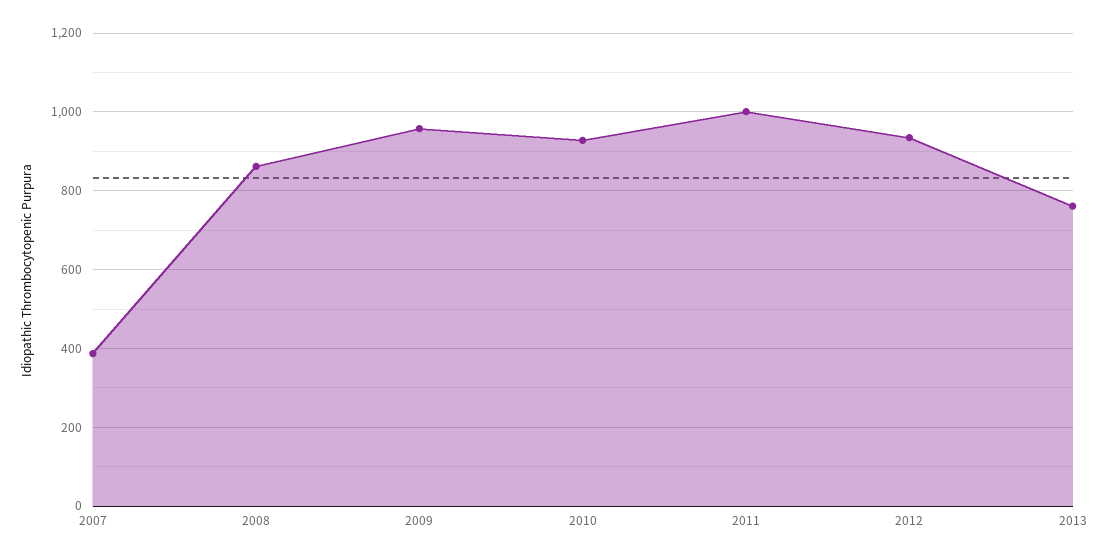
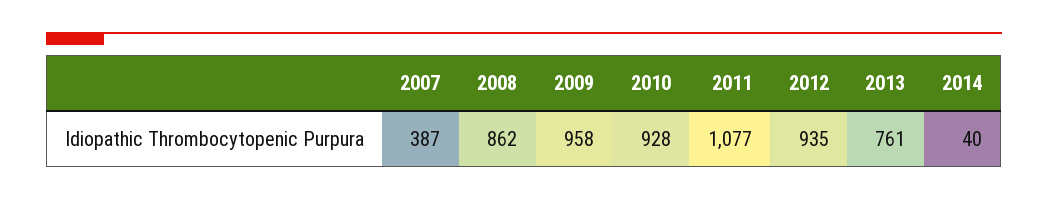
2011: 1000 -> 1077
2014: none -> 40

